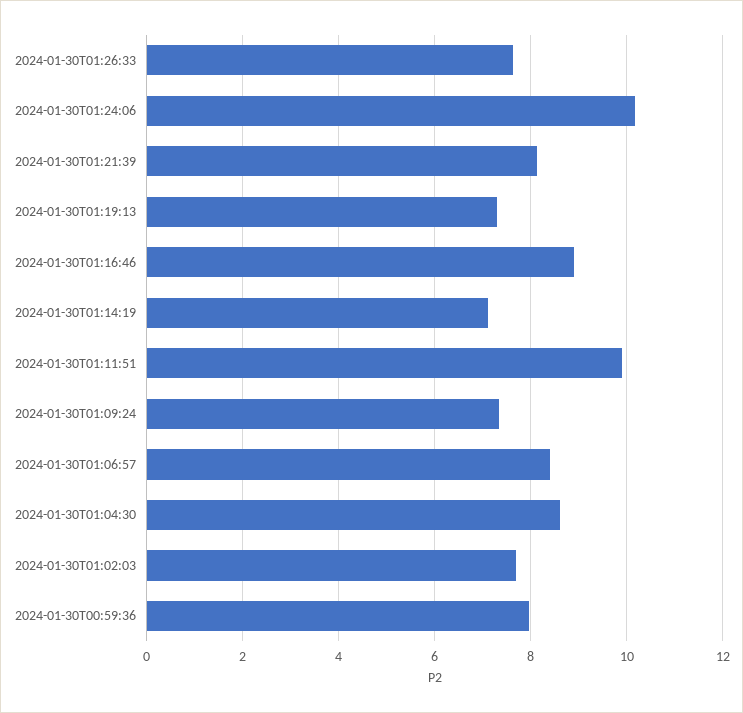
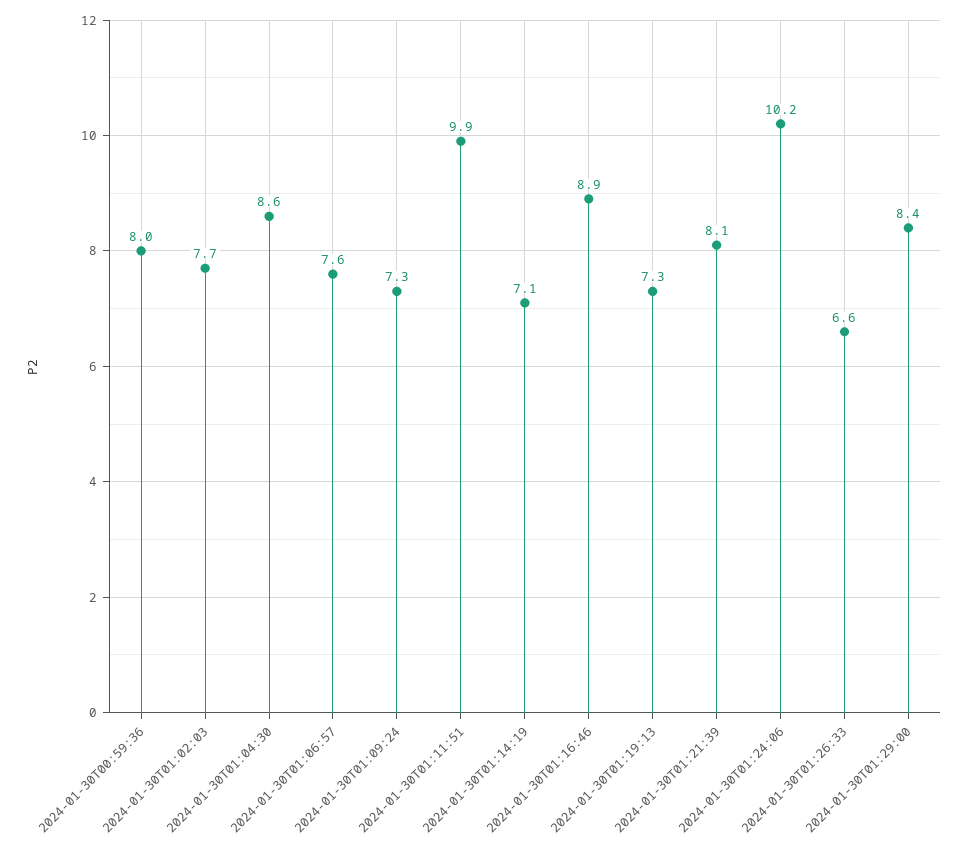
2024-01-30T01:26:33: 7.6 -> 6.6
2024-01-30T01:06:57: 8.4 -> 7.6
2024-01-30T01:29:00: none -> 8.4

